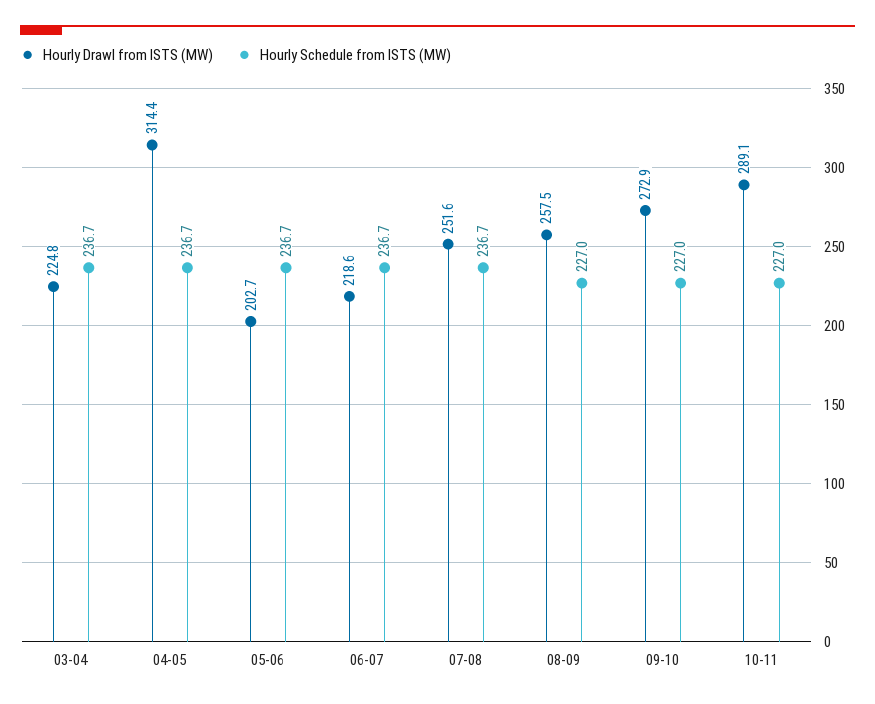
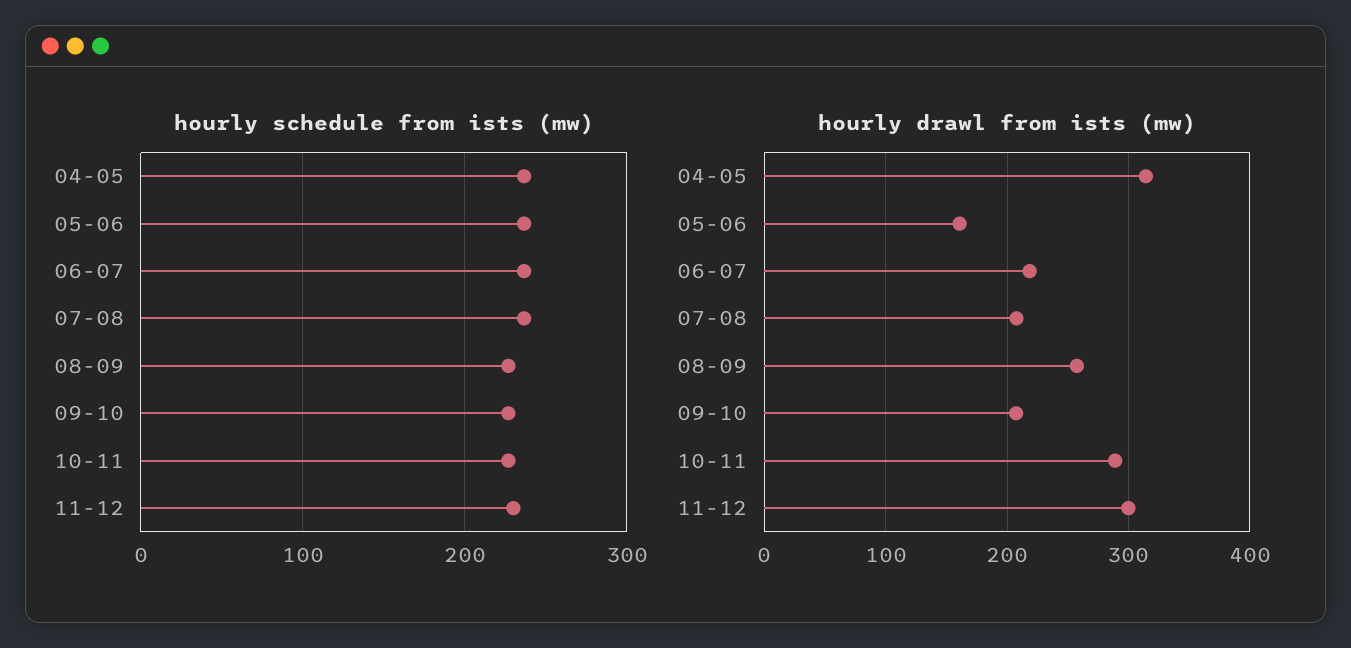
Hourly Drawl from ISTS (MW), 03-04: 224.8 -> none
Hourly Schedule from ISTS (MW), 03-04: 236.7 -> none
Hourly Drawl from ISTS (MW), 05-06: 202.7 -> 160
Hourly Drawl from ISTS (MW), 07-08: 251.6 -> 210
Hourly Drawl from ISTS (MW), 09-10: 272.9 -> 210
Hourly Schedule from ISTS (MW), 11-12: none -> 230
Hourly Drawl from ISTS (MW), 11-12: none -> 300

